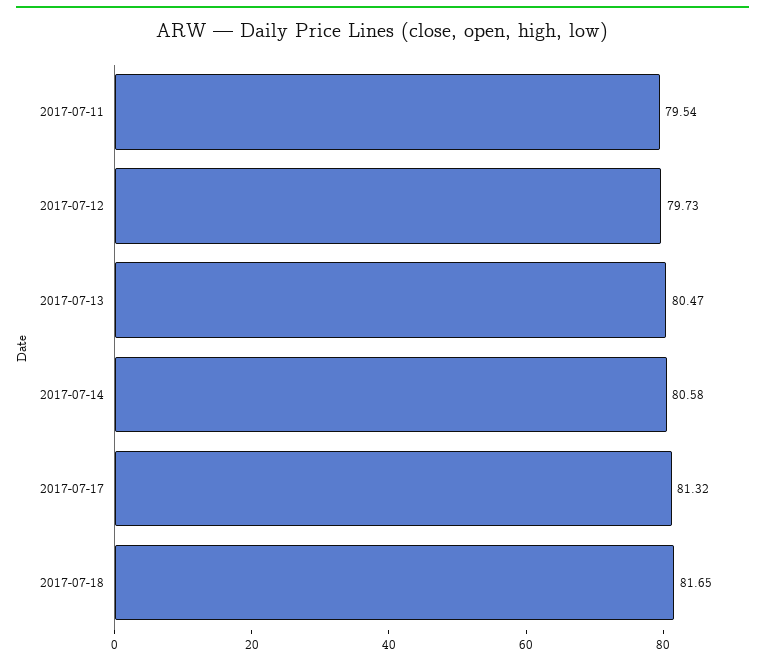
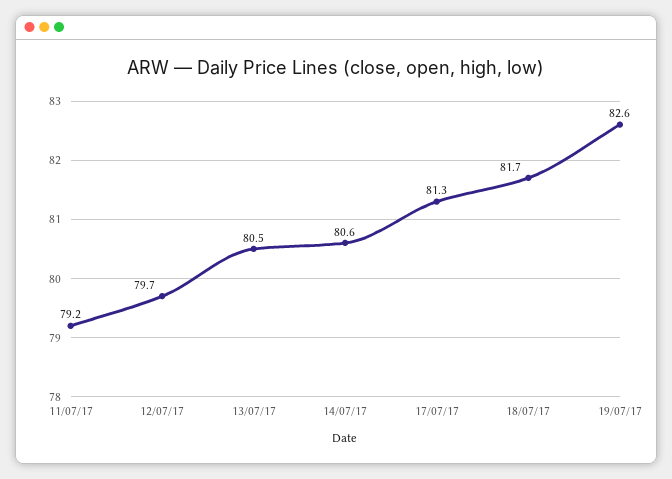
2017-07-11: 79.54 -> 79.2
19/07/17: none -> 82.6

